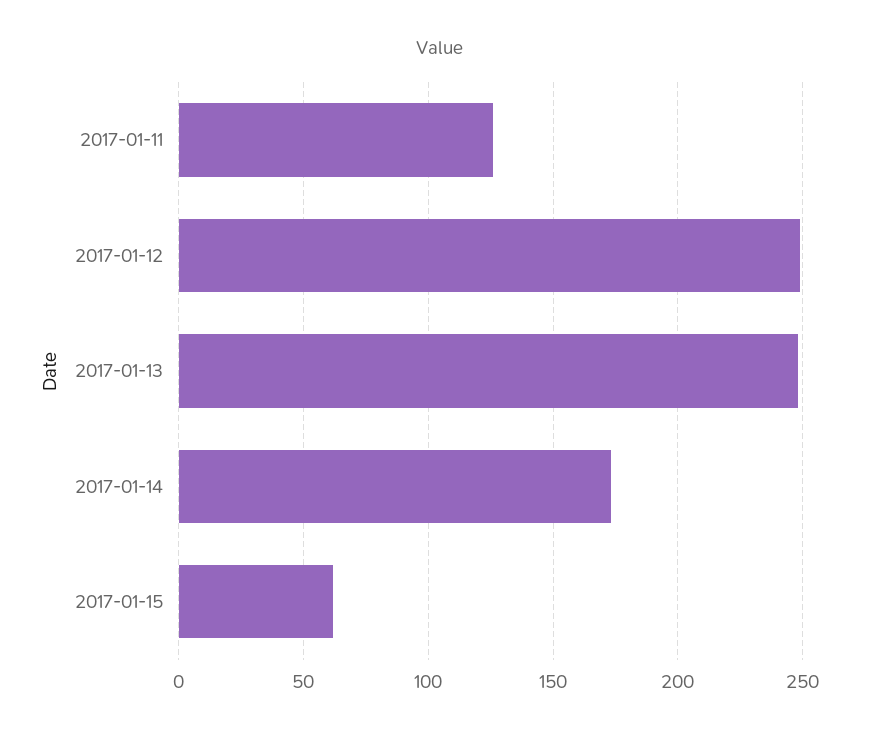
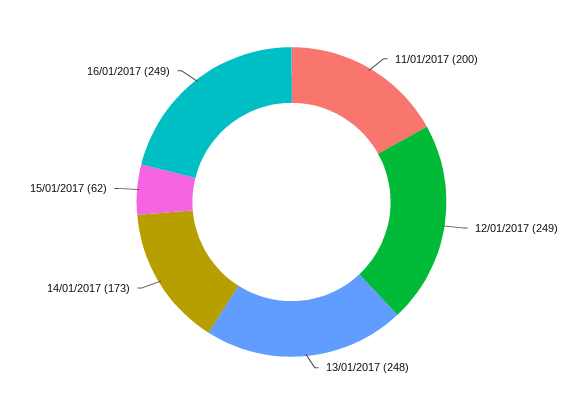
2017-01-11: 125 -> 200
16/01/2017: none -> 249

